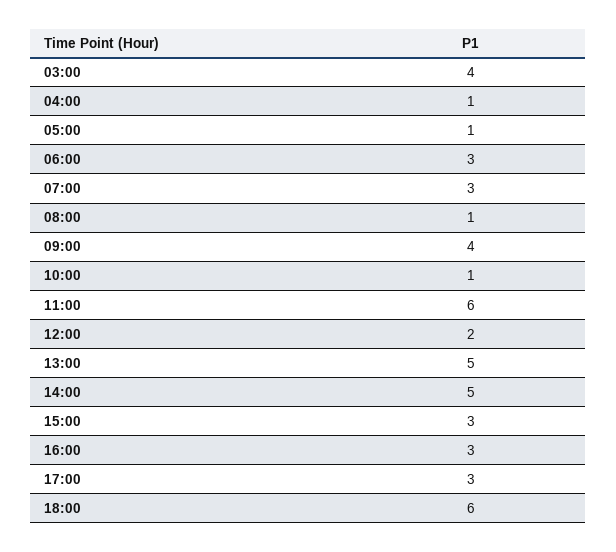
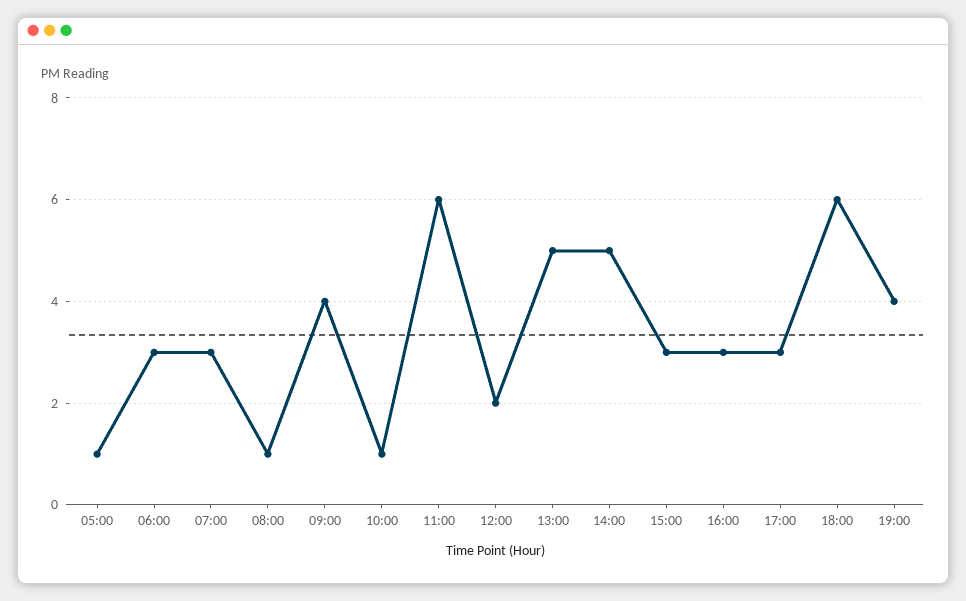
03:00: 4 -> none
04:00: 1 -> none
19:00: none -> 4

